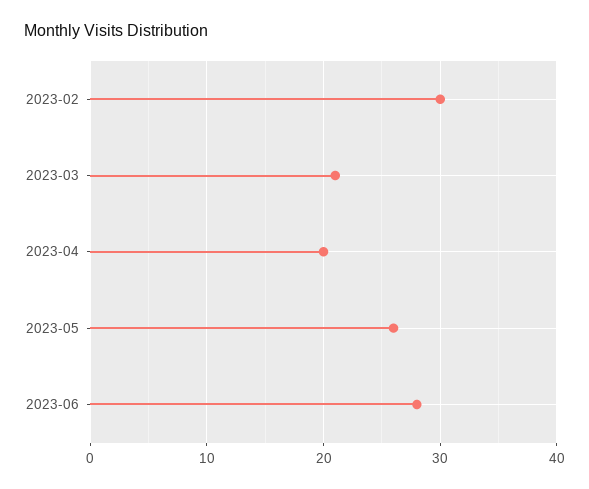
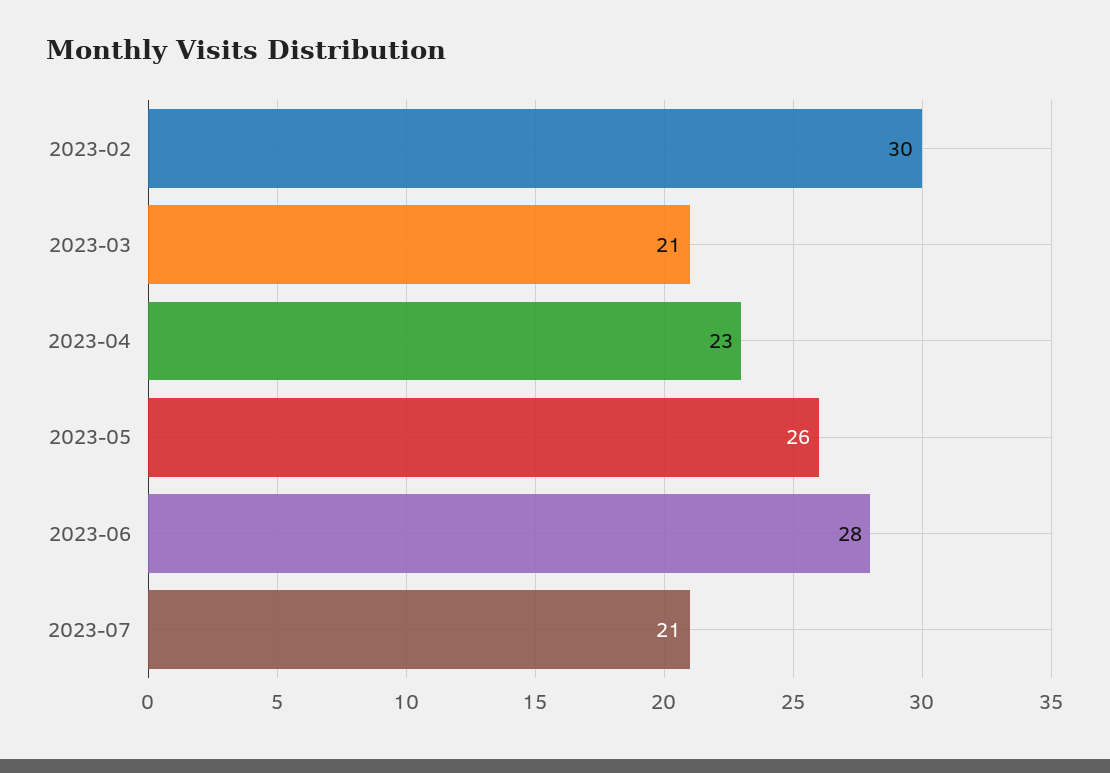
2023-04: 20 -> 23
2023-07: none -> 21

